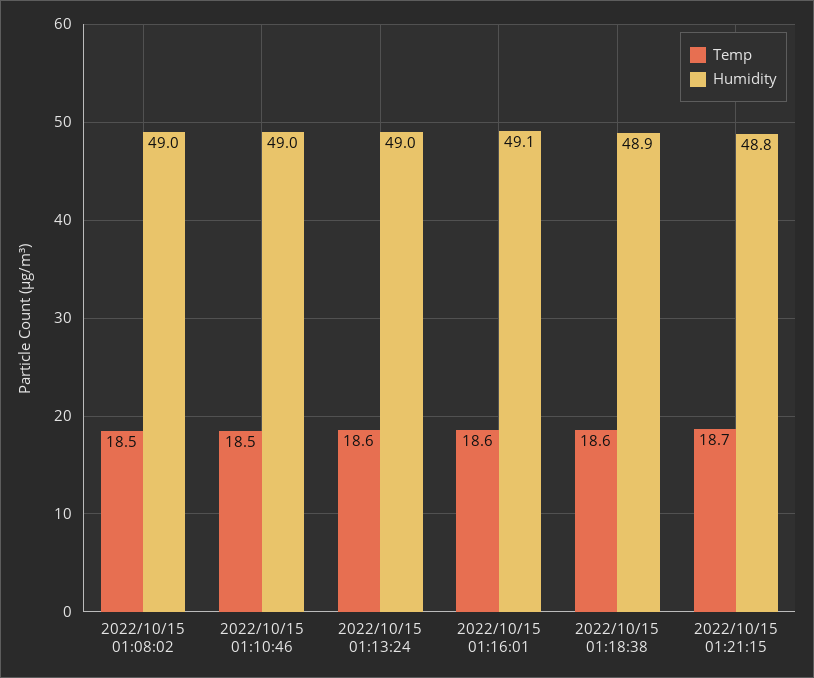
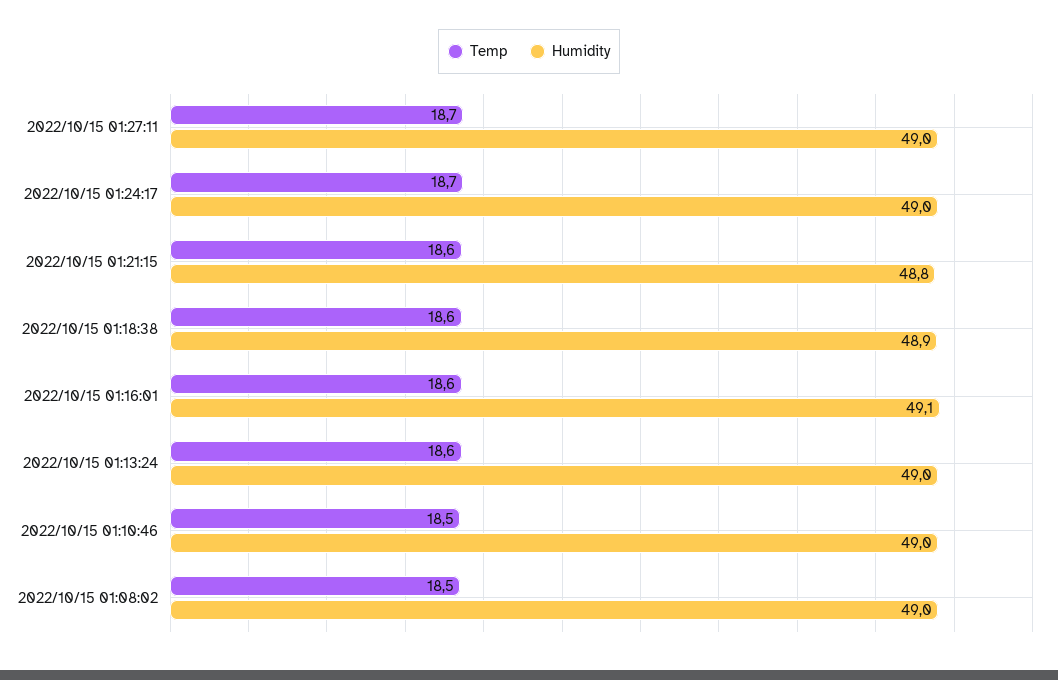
Temp, 2022/10/15 01:21:15: 18.7 -> 18.6
Temp, 2022/10/15 01:27:11: none -> 18.7
Humidity, 2022/10/15 01:27:11: none -> 49
Temp, 2022/10/15 01:24:17: none -> 18.7
Humidity, 2022/10/15 01:24:17: none -> 49

